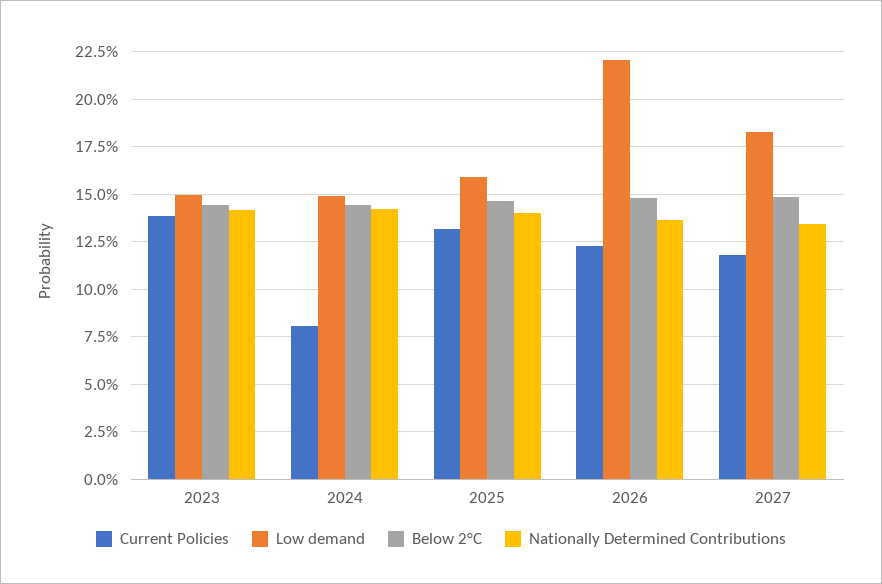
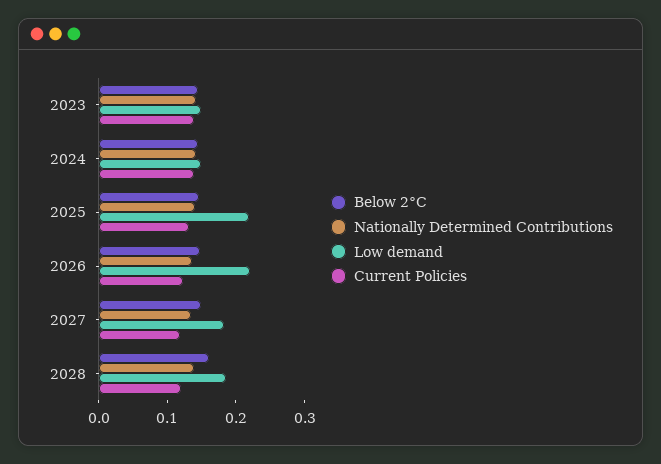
Current Policies, 2024: 0.08 -> 0.14
Low demand, 2025: 0.16 -> 0.22
Below 2°C, 2028: none -> 0.16
Nationally Determined Contributions, 2028: none -> 0.14
Low demand, 2028: none -> 0.18
Current Policies, 2028: none -> 0.12

